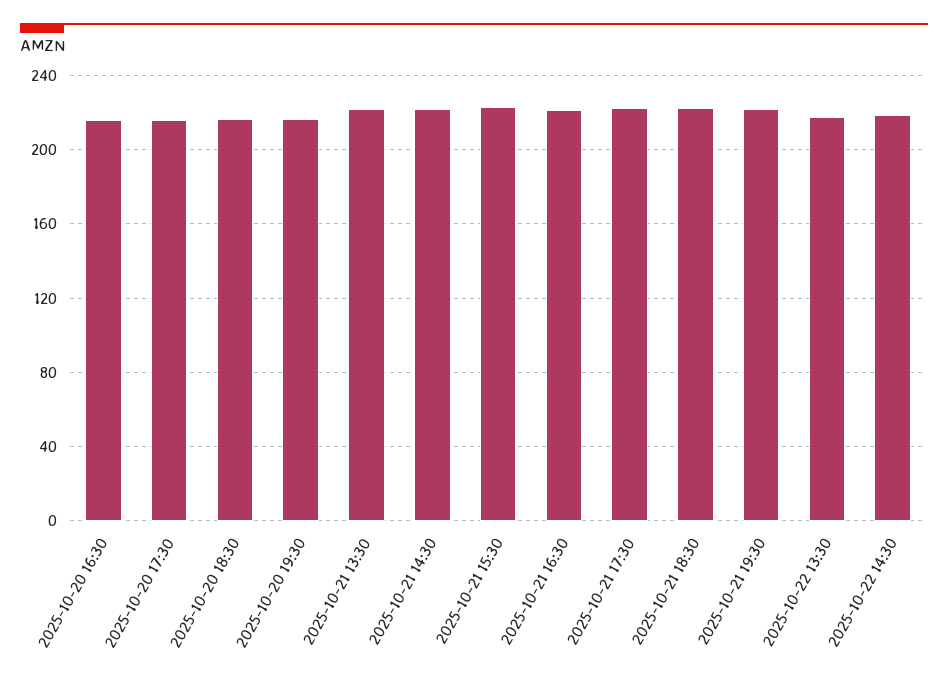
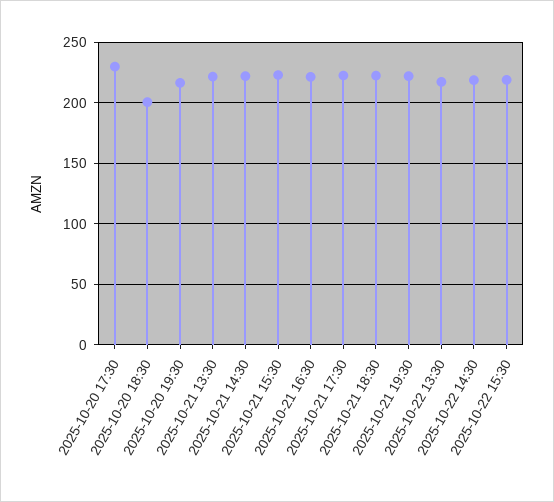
2025-10-20 16:30: 215 -> none
2025-10-20 17:30: 215 -> 230
2025-10-20 18:30: 215 -> 200
2025-10-22 15:30: none -> 220

